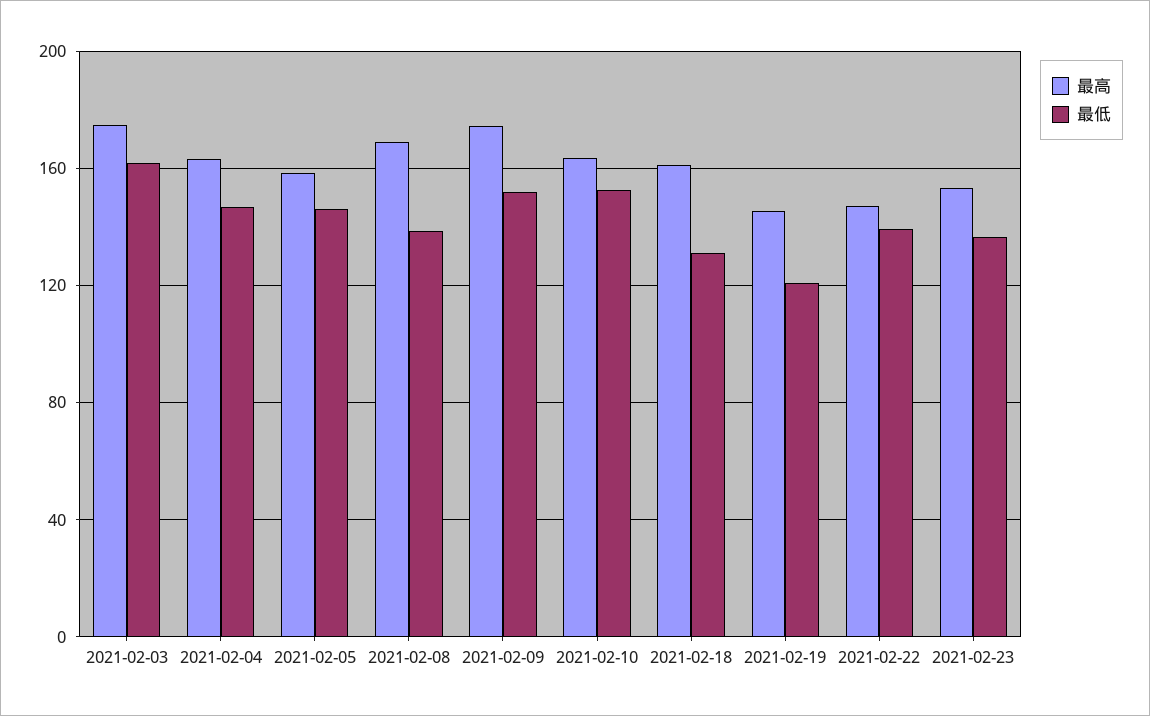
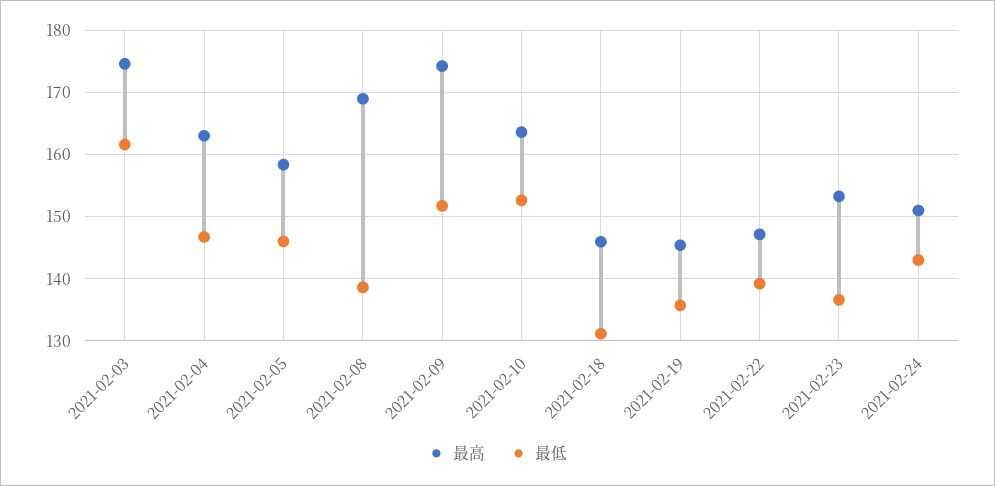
最高, 2021-02-18: 160 -> 146
最低, 2021-02-19: 120 -> 136
最高, 2021-02-24: none -> 151
最低, 2021-02-24: none -> 143

